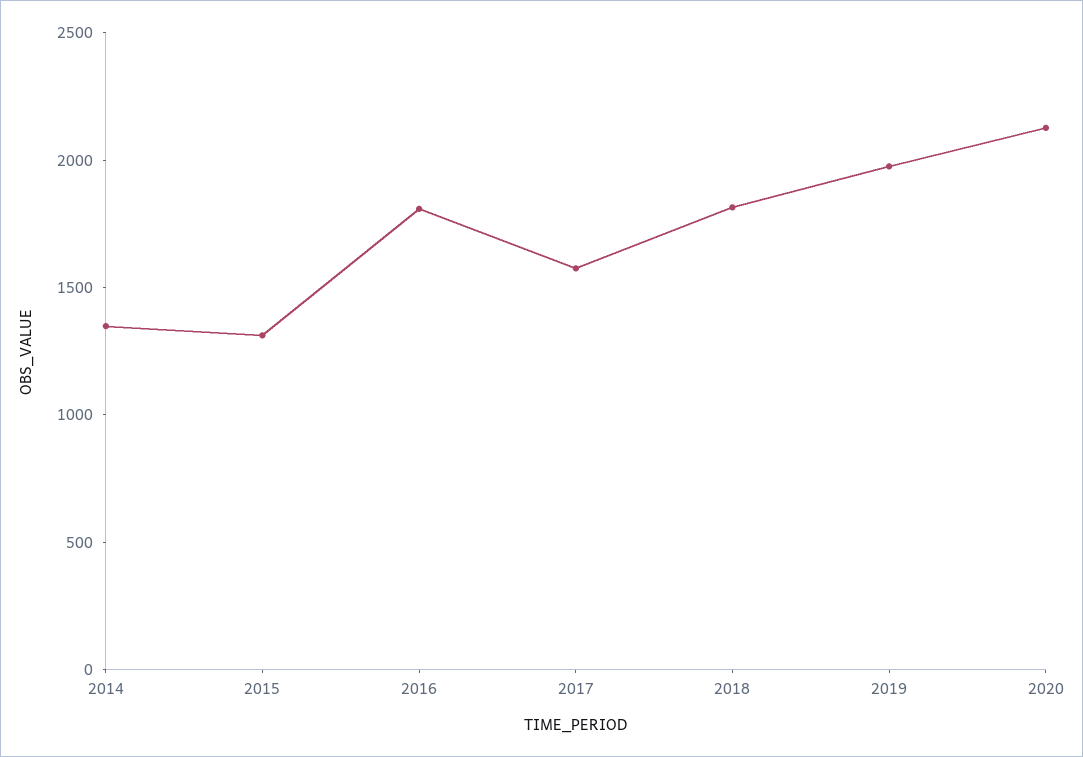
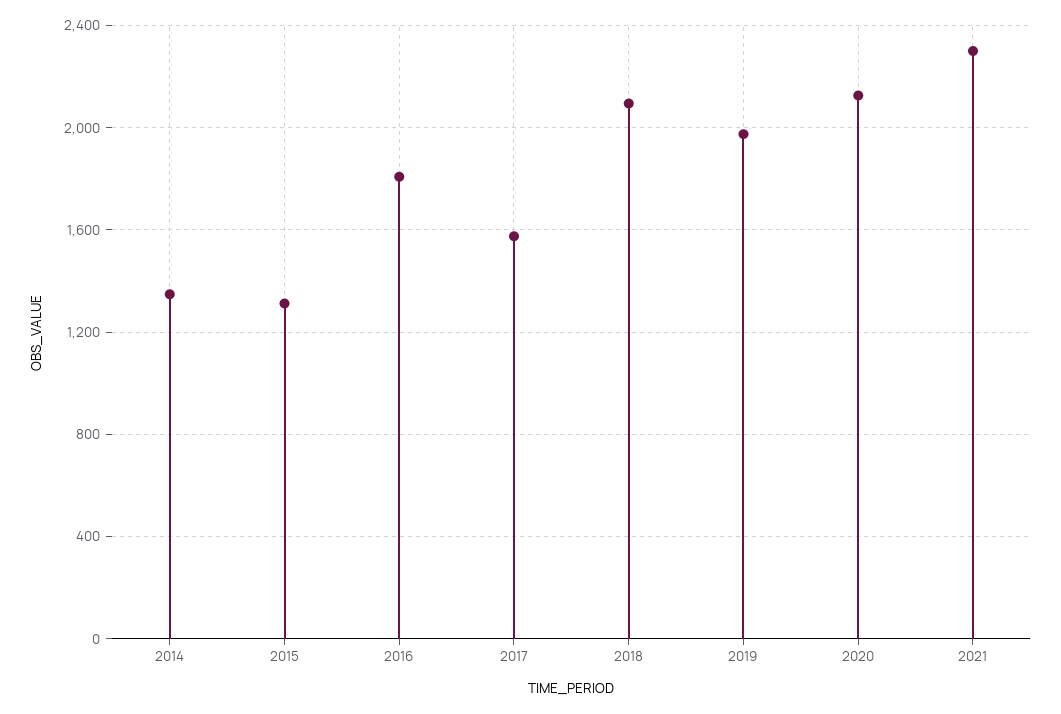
2018: 1800 -> 2100
2021: none -> 2300

